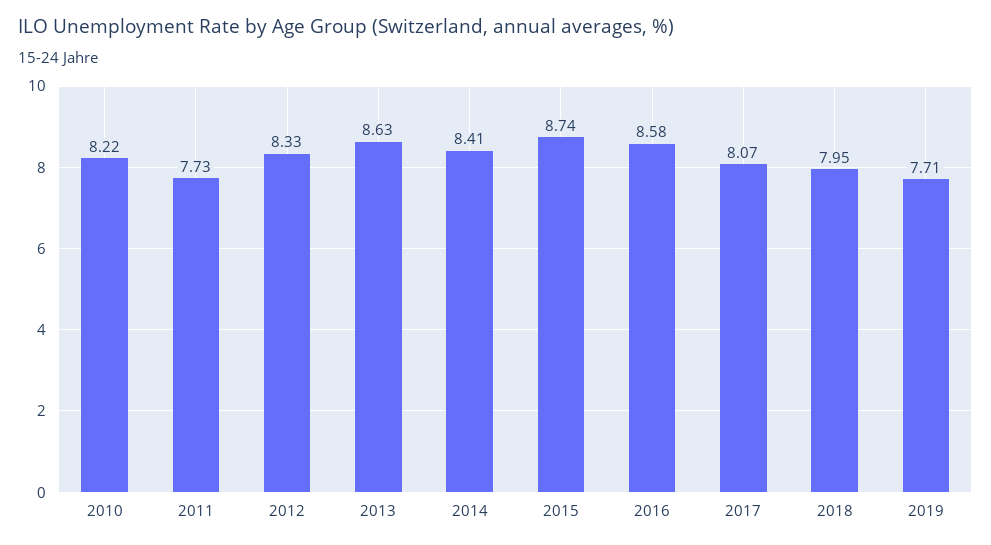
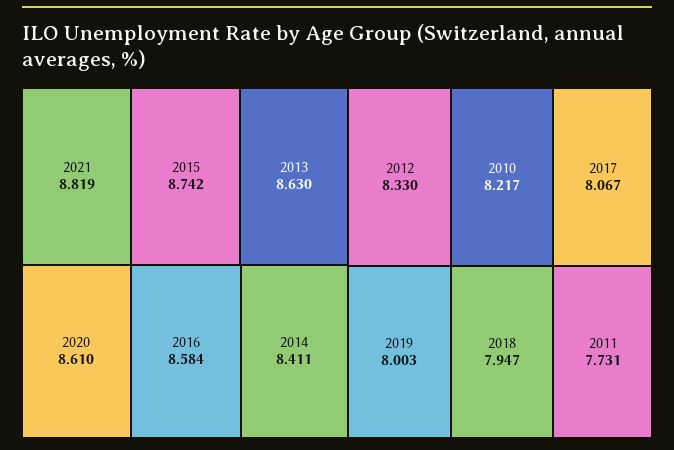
2019: 7.71 -> 8.003
2021: none -> 8.819
2020: none -> 8.61

